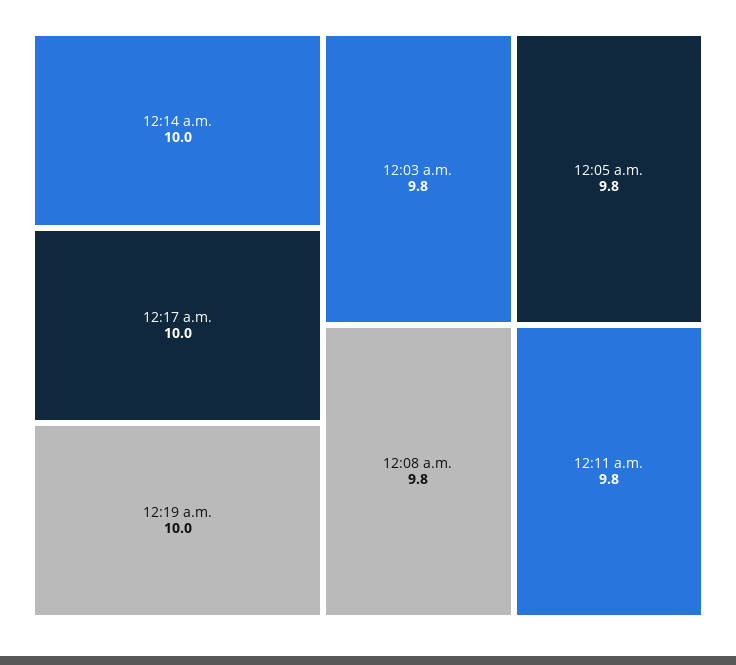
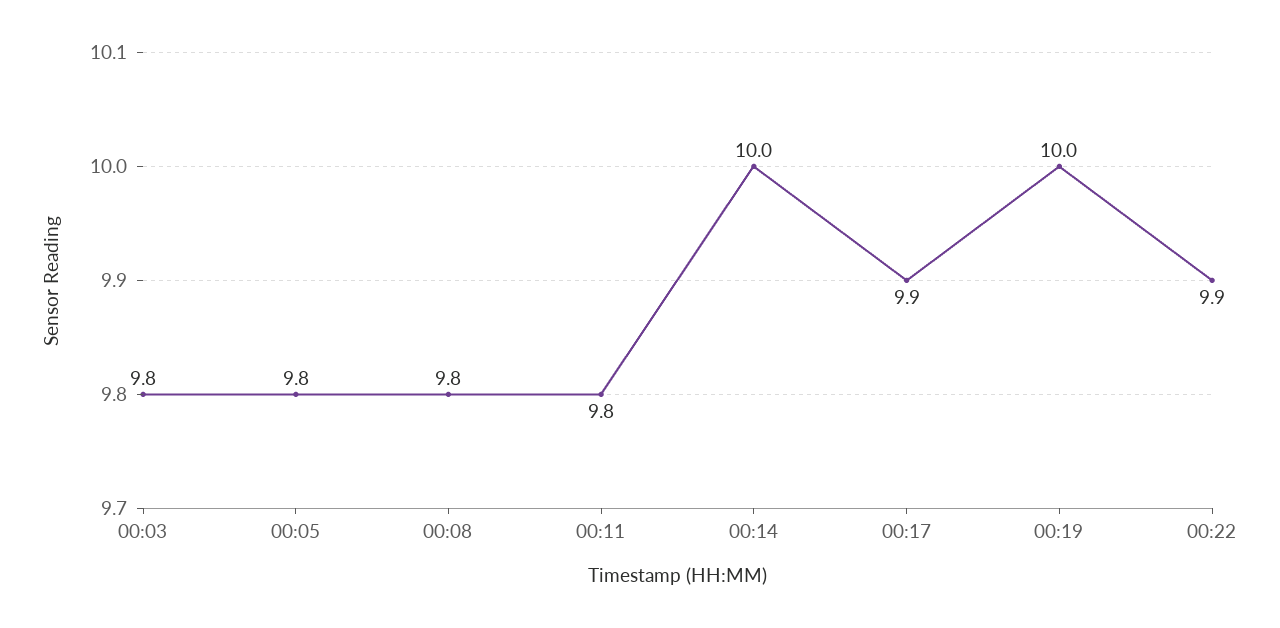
12:17 a.m.: 10 -> 9.9
00:22: none -> 9.9

